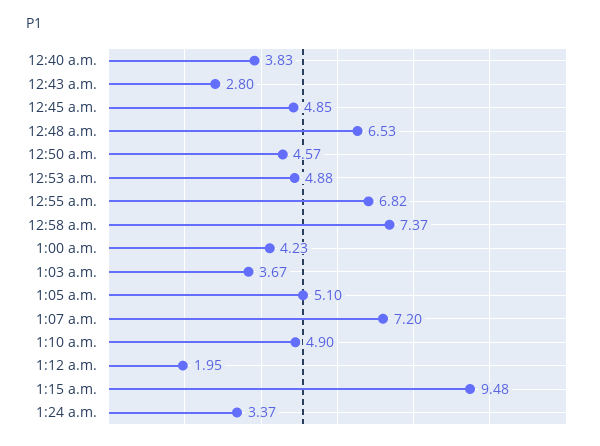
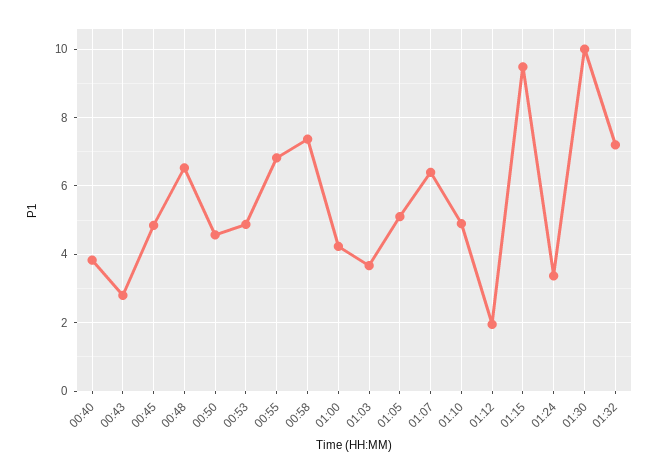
1:07 a.m.: 7.2 -> 6.4
01:30: none -> 10
01:32: none -> 7.2

